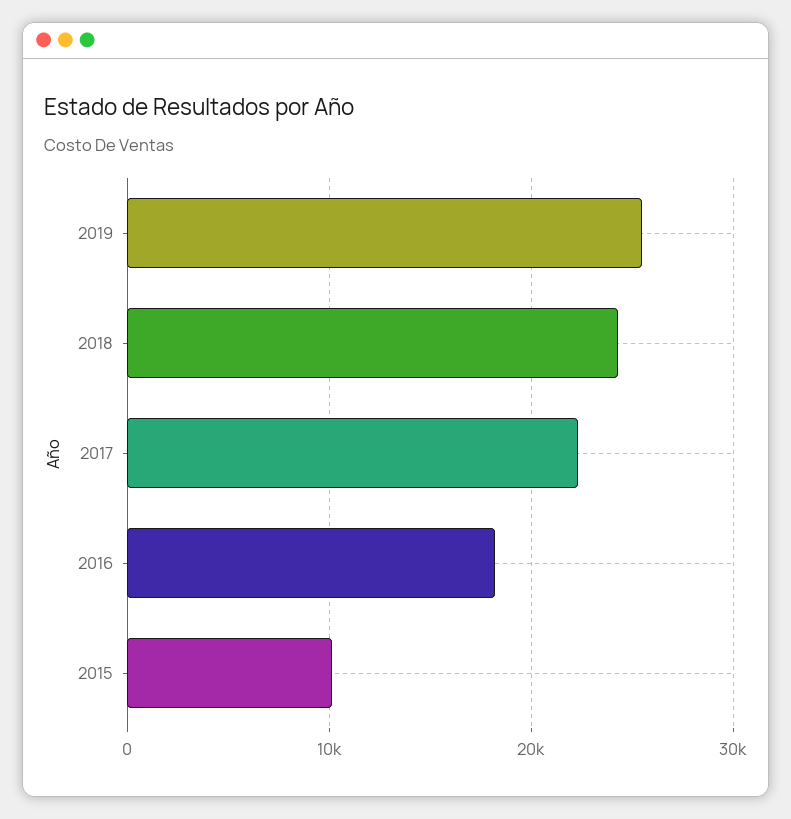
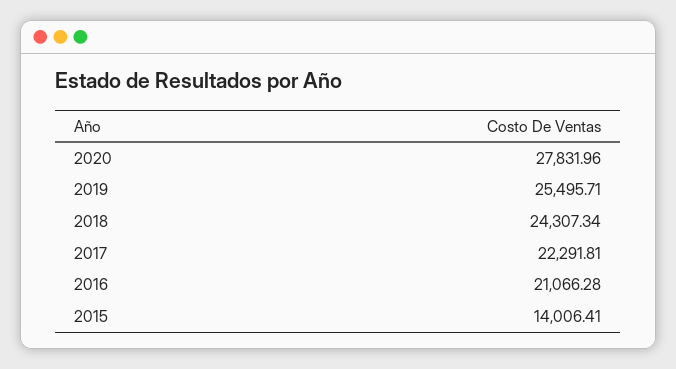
2016: 18000 -> 21066.28
2015: 10000 -> 14006.41
2020: none -> 27831.96

